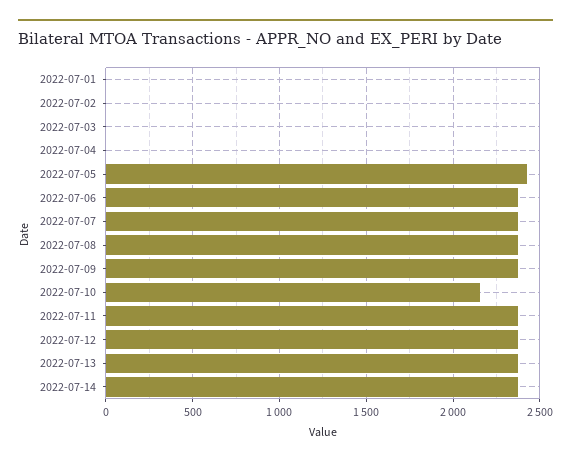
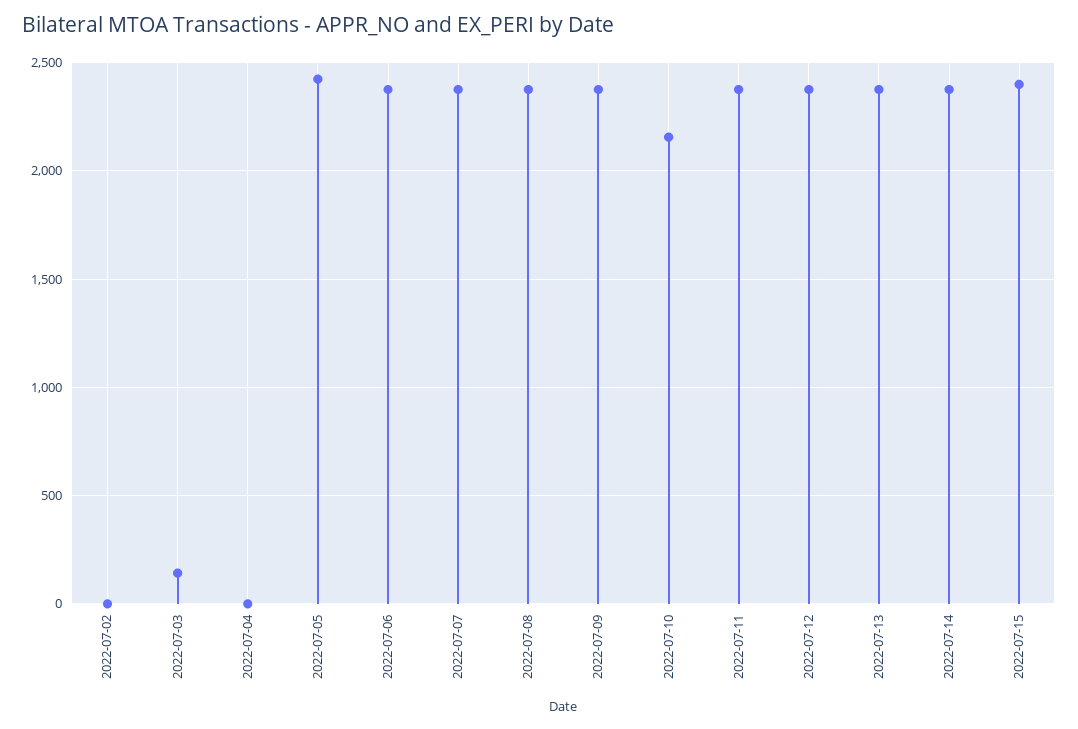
2022-07-01: 0 -> none
2022-07-03: 0 -> 150
2022-07-15: none -> 2400

